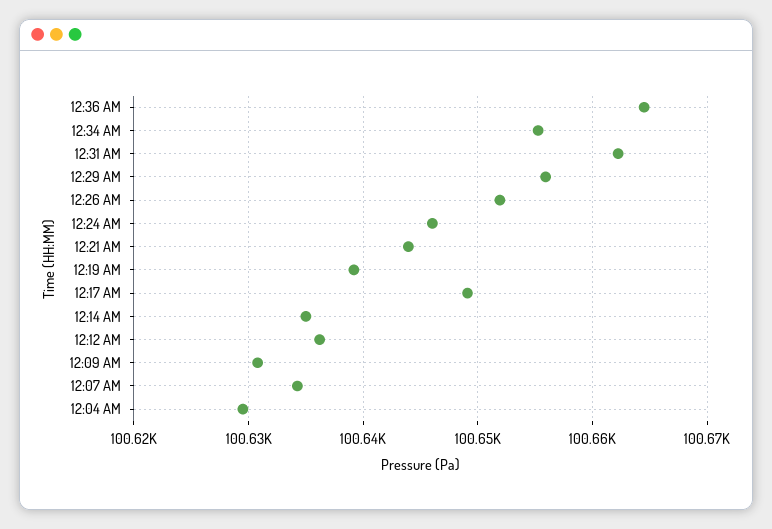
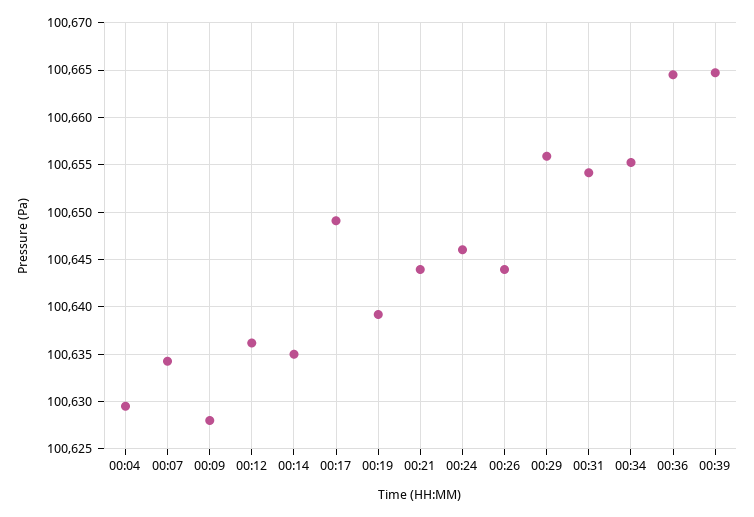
12:31 AM: 100662 -> 100654
12:26 AM: 100652 -> 100644
12:09 AM: 100631 -> 100628
00:39: none -> 100665

